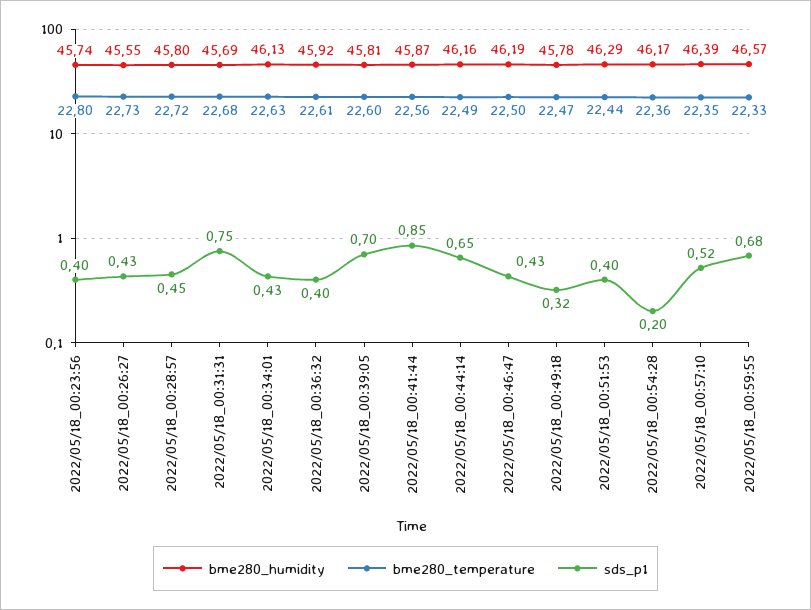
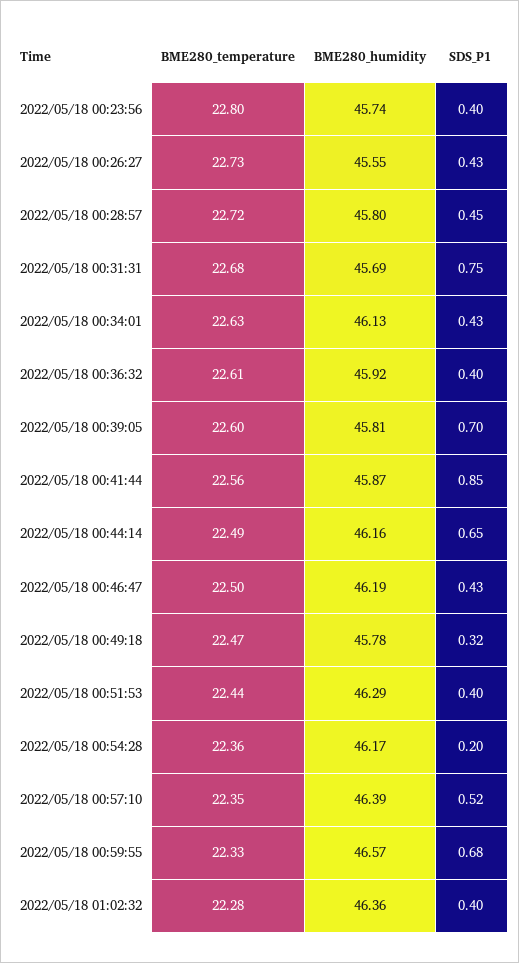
bme280_temperature, 2022/05/18 01:02:32: none -> 22.28
bme280_humidity, 2022/05/18 01:02:32: none -> 46.36
sds_p1, 2022/05/18 01:02:32: none -> 0.4

